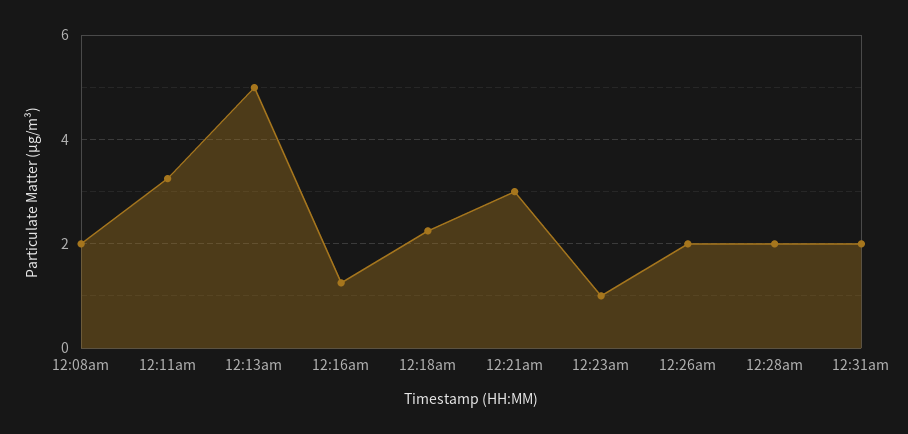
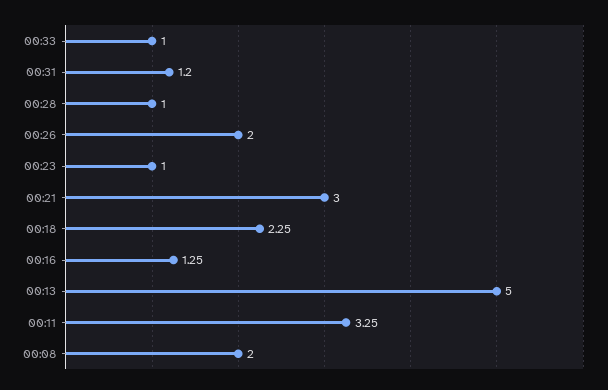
12:28am: 2 -> 1
12:31am: 2 -> 1.2
00:33: none -> 1

